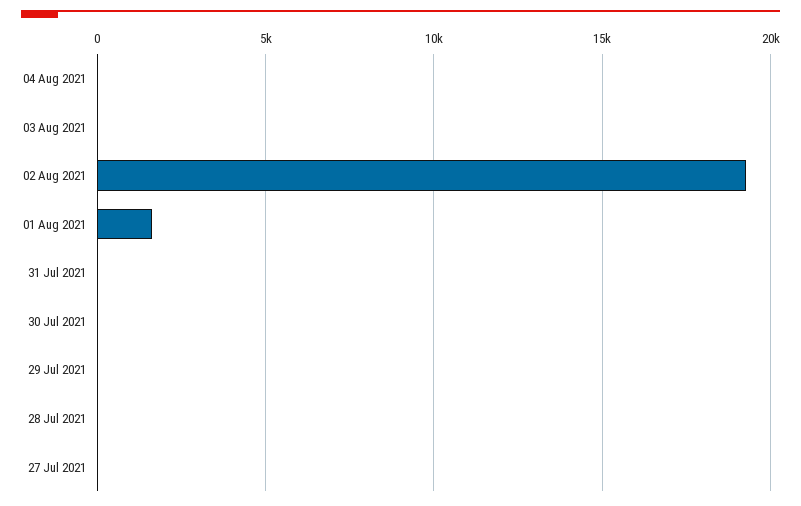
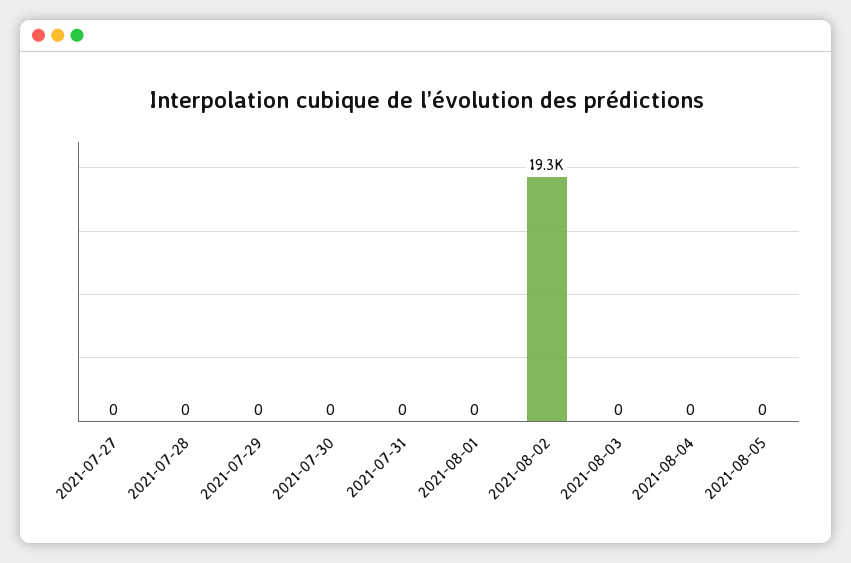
01 Aug 2021: 1500 -> 0
2021-08-05: none -> 0

